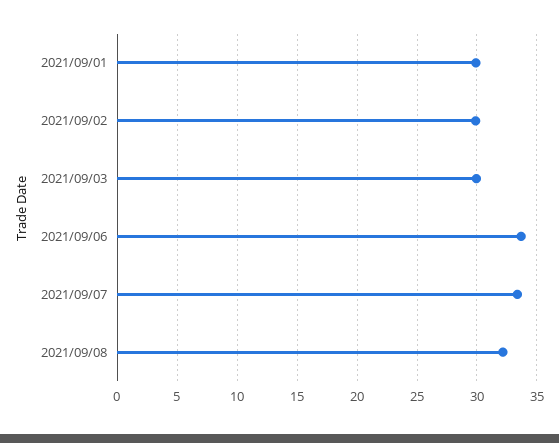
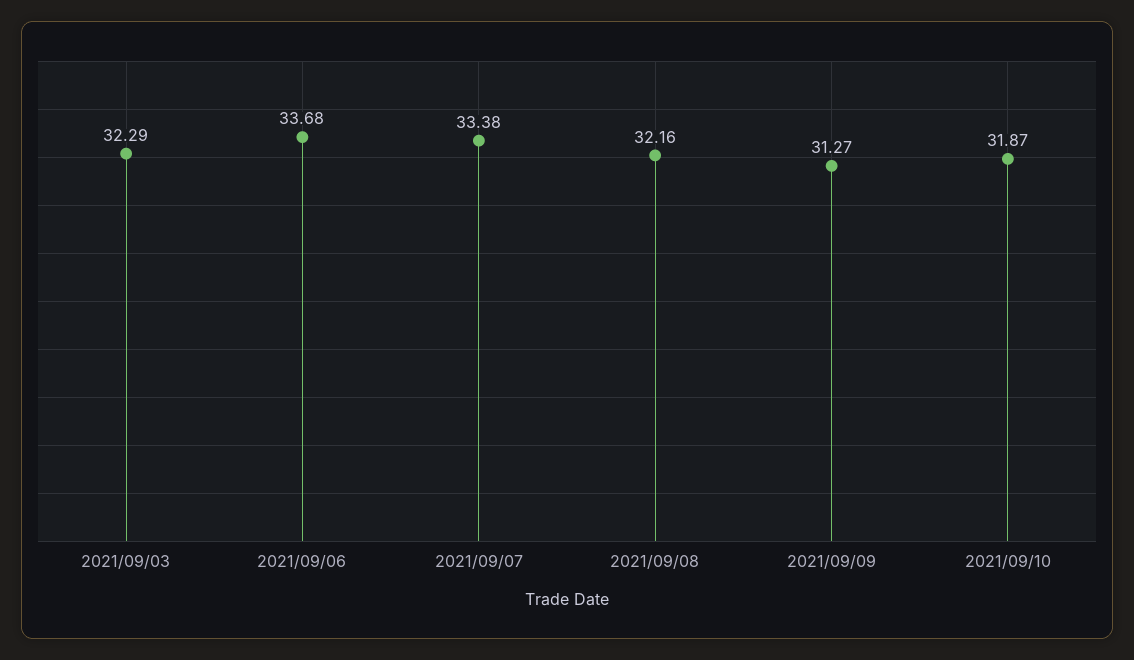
2021/09/01: 30 -> none
2021/09/02: 30 -> none
2021/09/03: 30 -> 32.29
2021/09/09: none -> 31.27
2021/09/10: none -> 31.87

